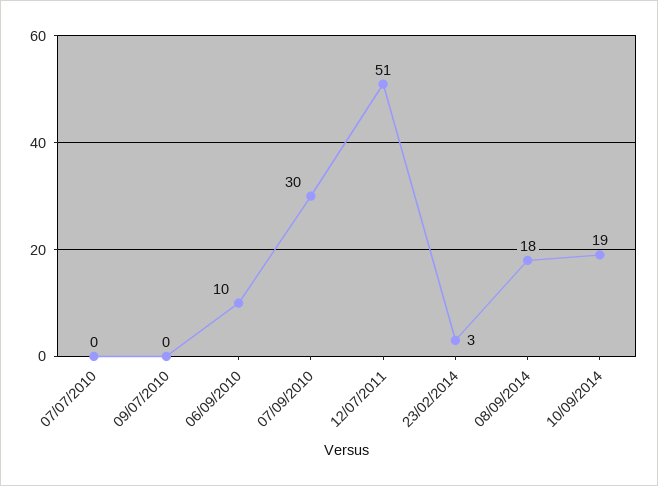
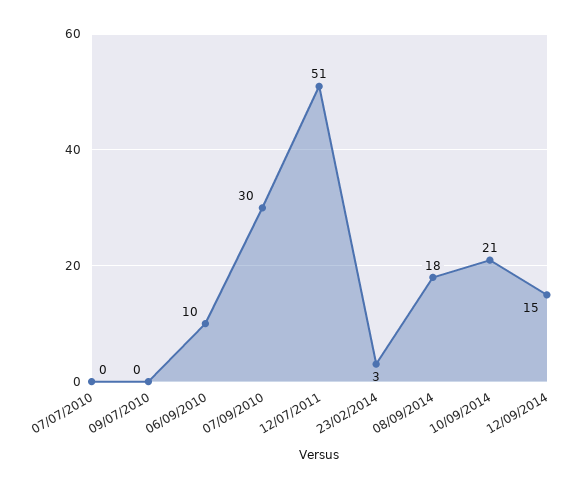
10/09/2014: 19 -> 21
12/09/2014: none -> 15

